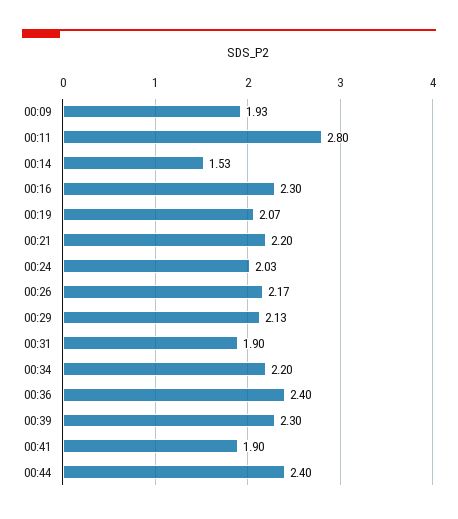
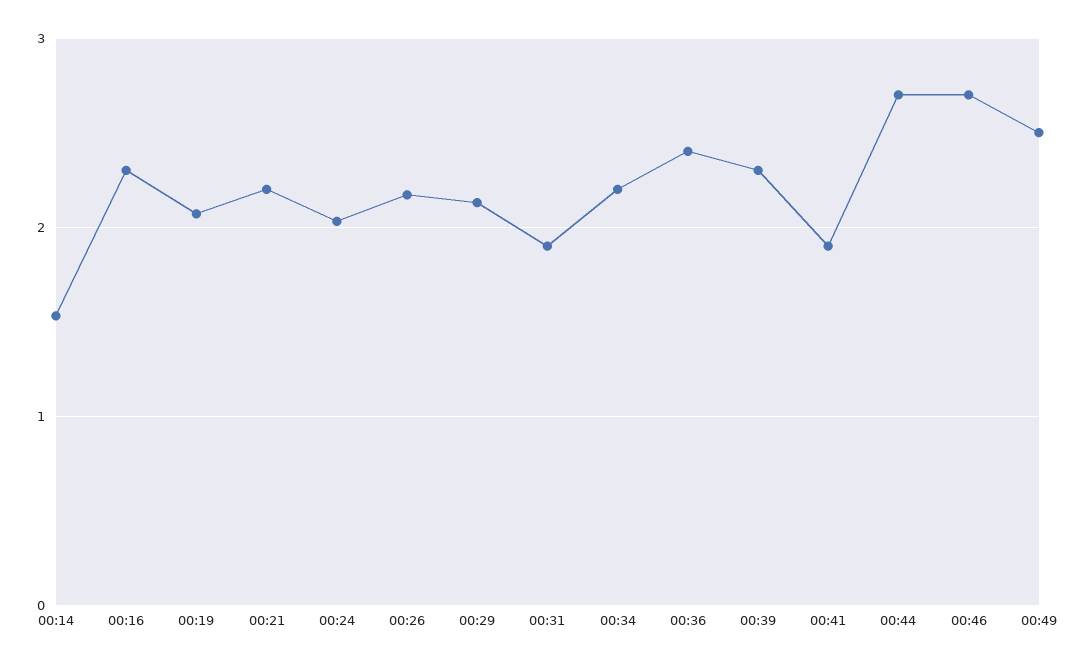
00:09: 1.93 -> none
00:11: 2.8 -> none
00:44: 2.4 -> 2.7
00:46: none -> 2.7
00:49: none -> 2.5

